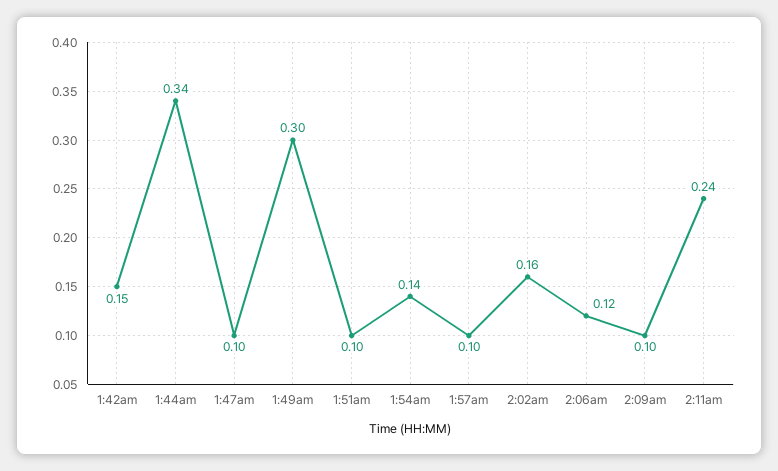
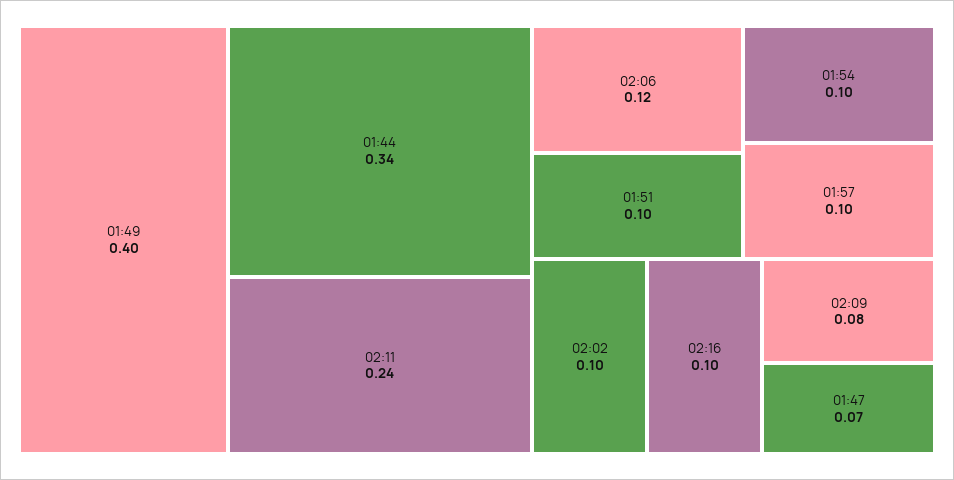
1:42am: 0.15 -> none
1:47am: 0.1 -> 0.07
1:49am: 0.3 -> 0.4
1:54am: 0.14 -> 0.1
2:02am: 0.16 -> 0.1
2:09am: 0.1 -> 0.08
02:16: none -> 0.1

